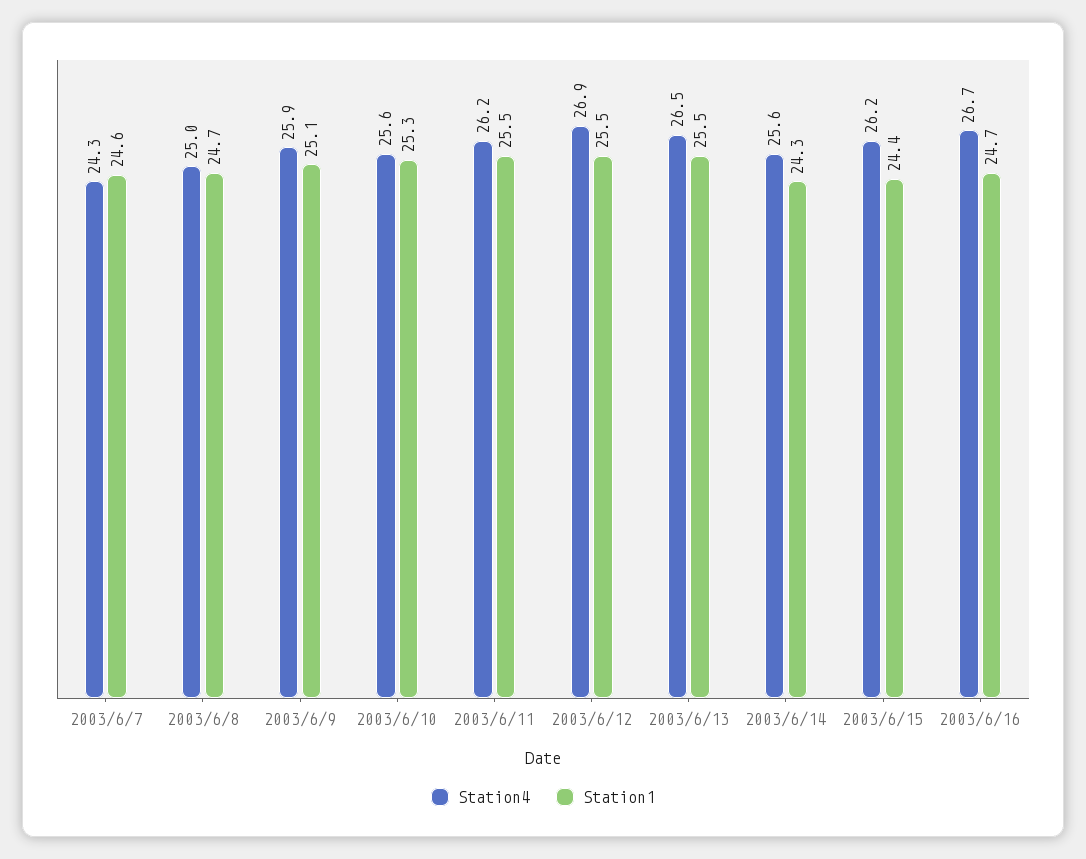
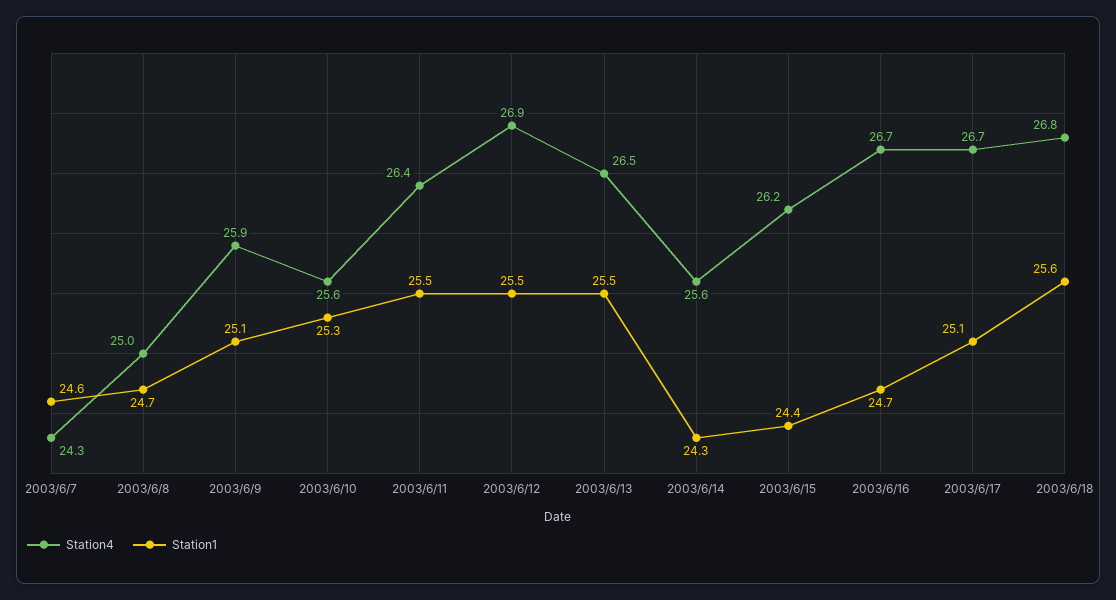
Station4, 2003/6/11: 26.2 -> 26.4
Station4, 2003/6/17: none -> 26.7
Station1, 2003/6/17: none -> 25.1
Station4, 2003/6/18: none -> 26.8
Station1, 2003/6/18: none -> 25.6

